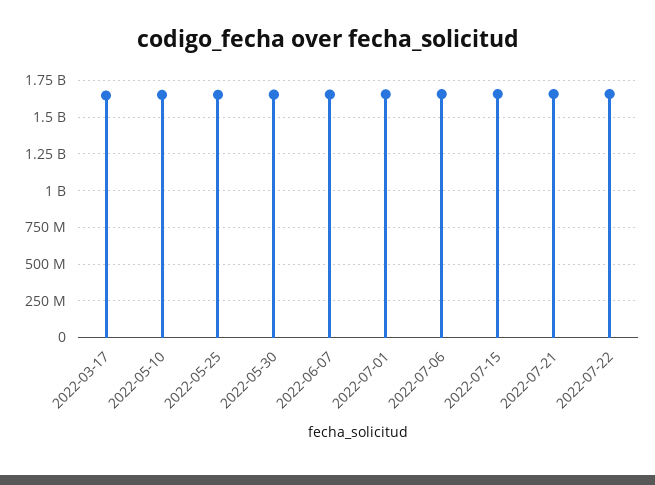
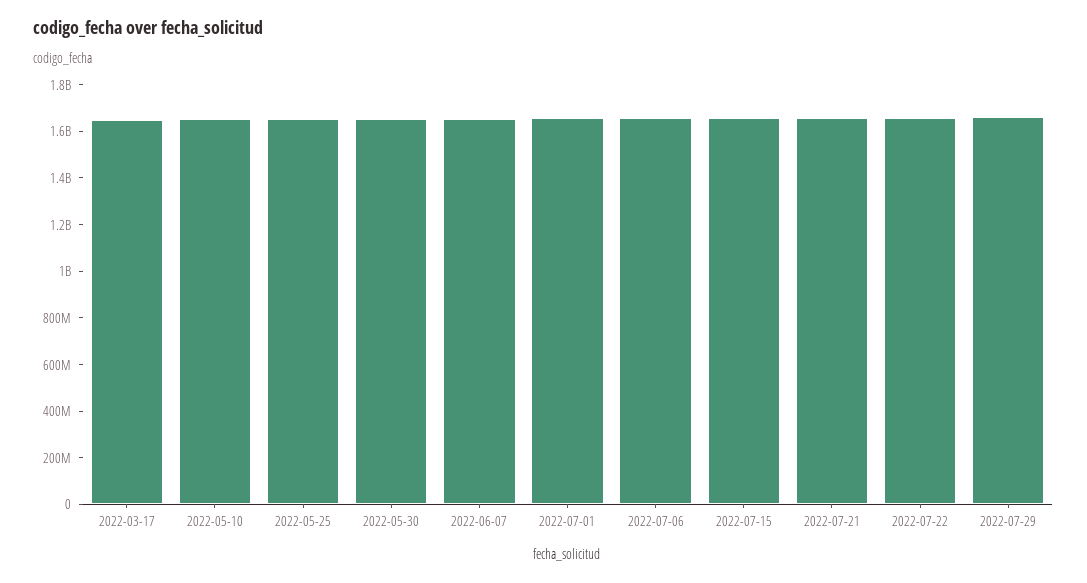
2022-07-29: none -> 1650000000

